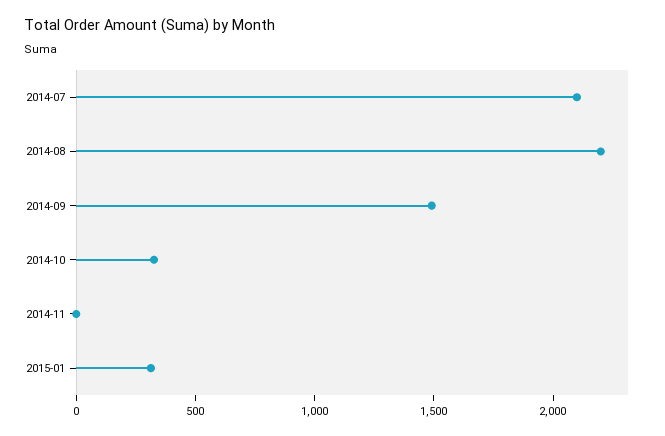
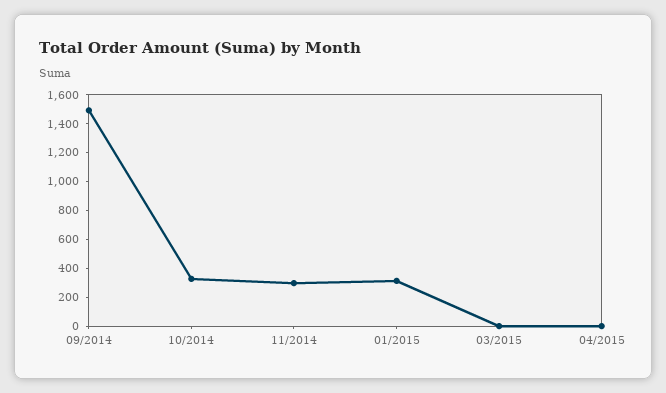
2014-07: 2100 -> none
2014-08: 2200 -> none
2014-11: 0 -> 300
03/2015: none -> 0
04/2015: none -> 0

